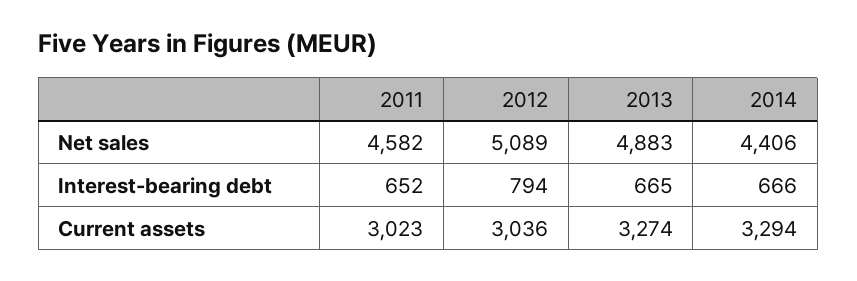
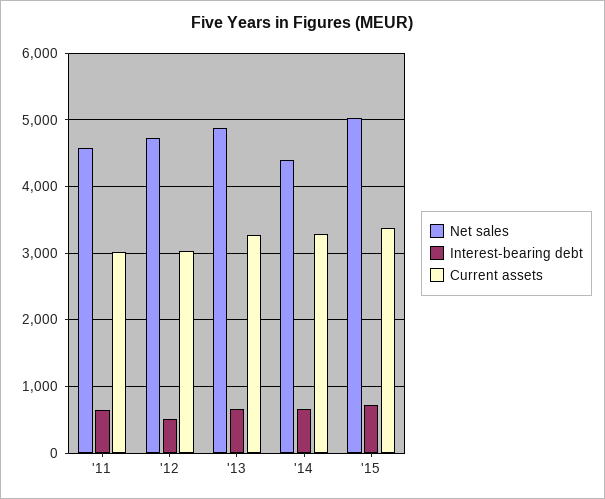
Net sales, 2012: 5089 -> 4700
Interest-bearing debt, 2012: 794 -> 500
Net sales, '15: none -> 5000
Interest-bearing debt, '15: none -> 700
Current assets, '15: none -> 3400

